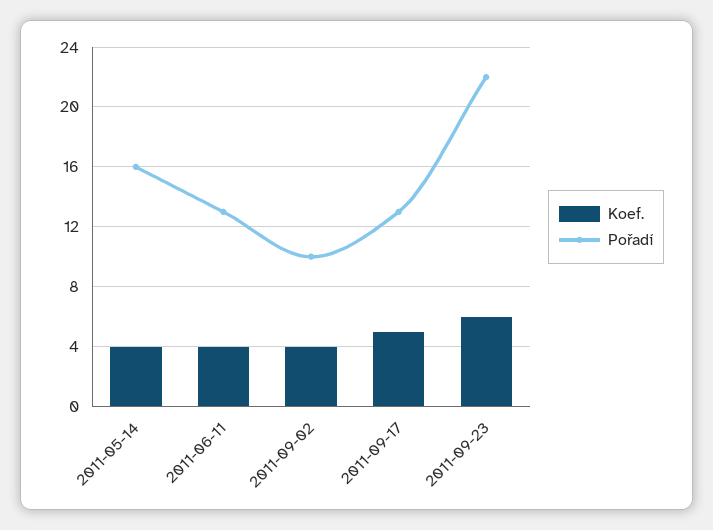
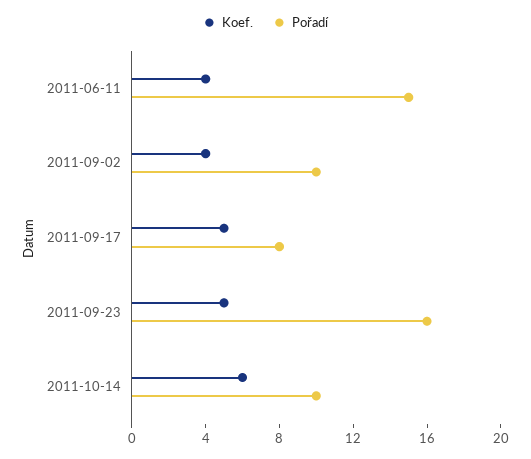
Koef., 2011-05-14: 4 -> none
Pořadí, 2011-05-14: 16 -> none
Pořadí, 2011-06-11: 13 -> 15
Pořadí, 2011-09-17: 13 -> 8
Koef., 2011-09-23: 6 -> 5
Pořadí, 2011-09-23: 22 -> 16
Koef., 2011-10-14: none -> 6
Pořadí, 2011-10-14: none -> 10

